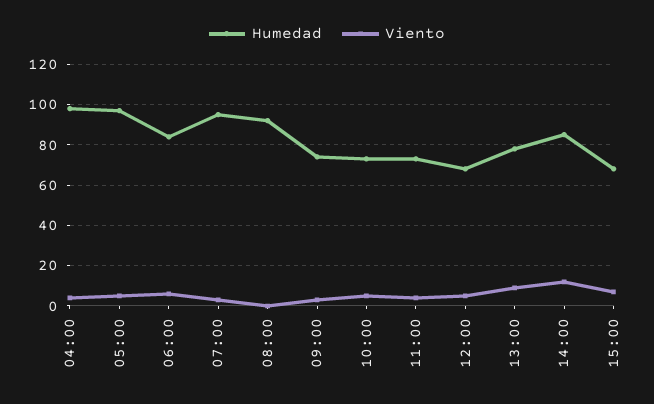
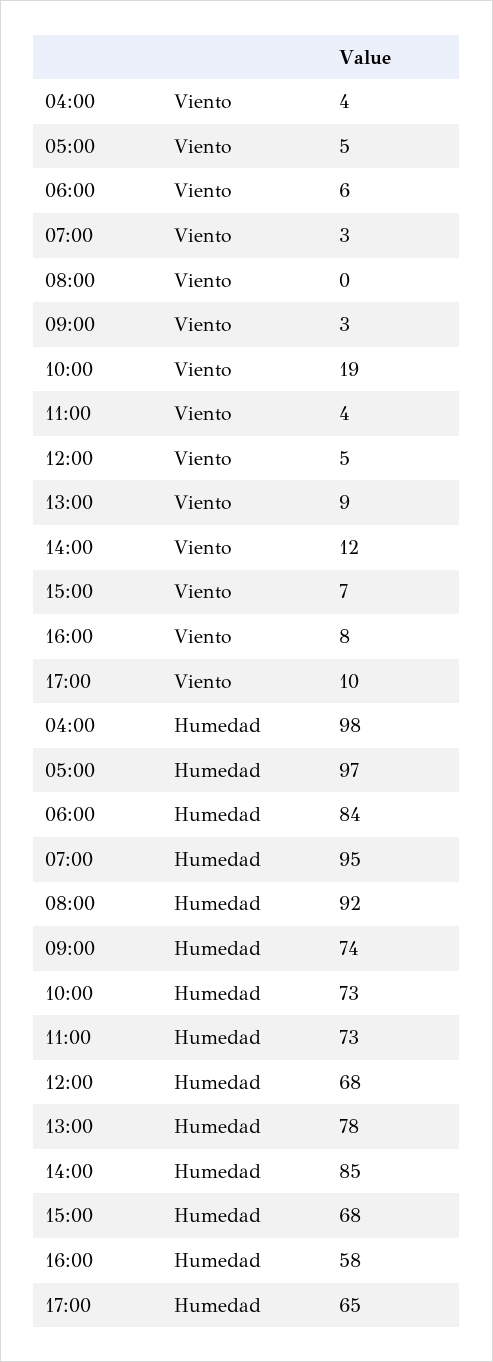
Viento, 10:00: 5 -> 19
Viento, 16:00: none -> 8
Viento, 17:00: none -> 10
Humedad, 16:00: none -> 58
Humedad, 17:00: none -> 65

